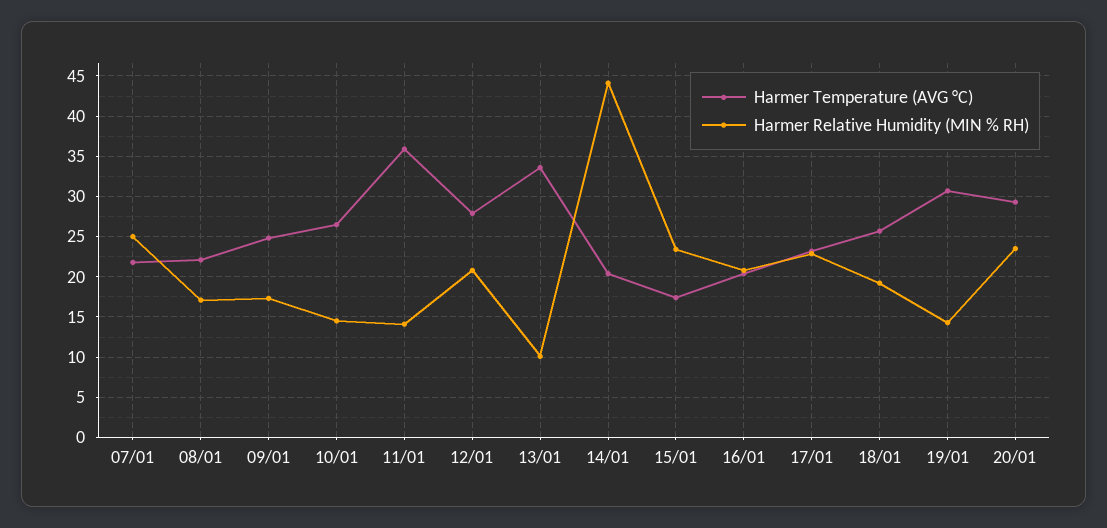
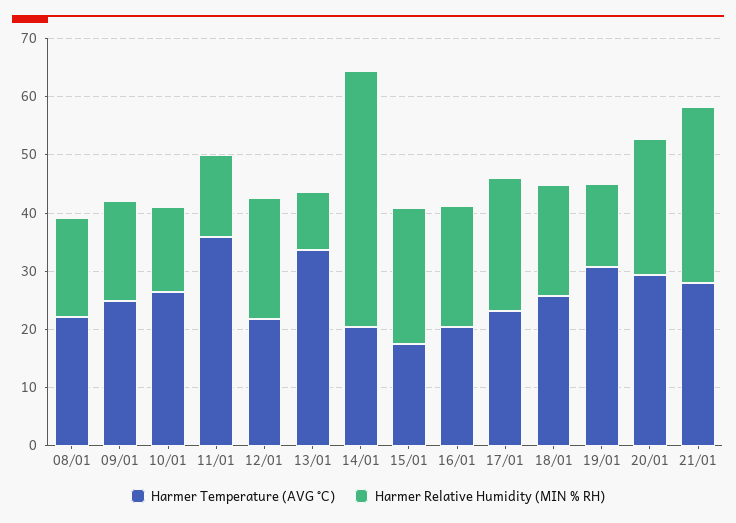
Harmer Temperature (AVG °C), 07/01: 22 -> none
Harmer Relative Humidity (MIN % RH), 07/01: 25 -> none
Harmer Temperature (AVG °C), 12/01: 28 -> 22
Harmer Temperature (AVG °C), 21/01: none -> 28
Harmer Relative Humidity (MIN % RH), 21/01: none -> 30

